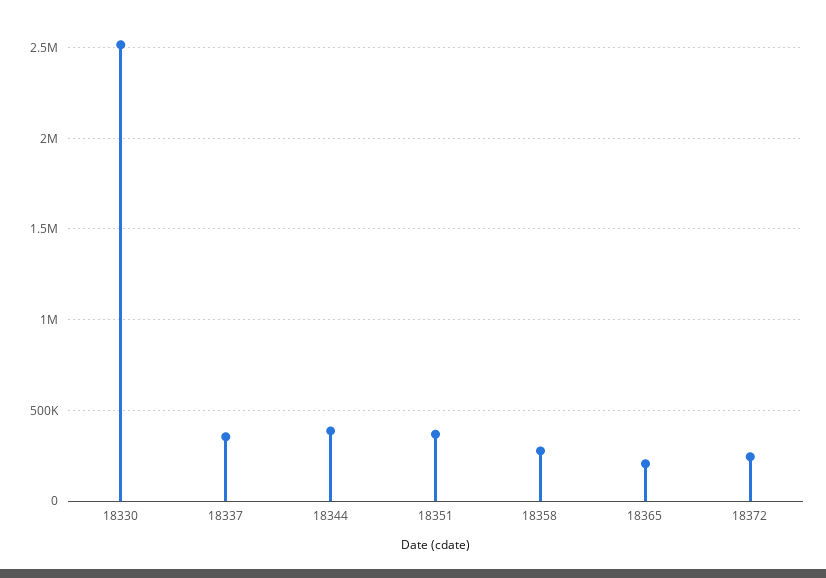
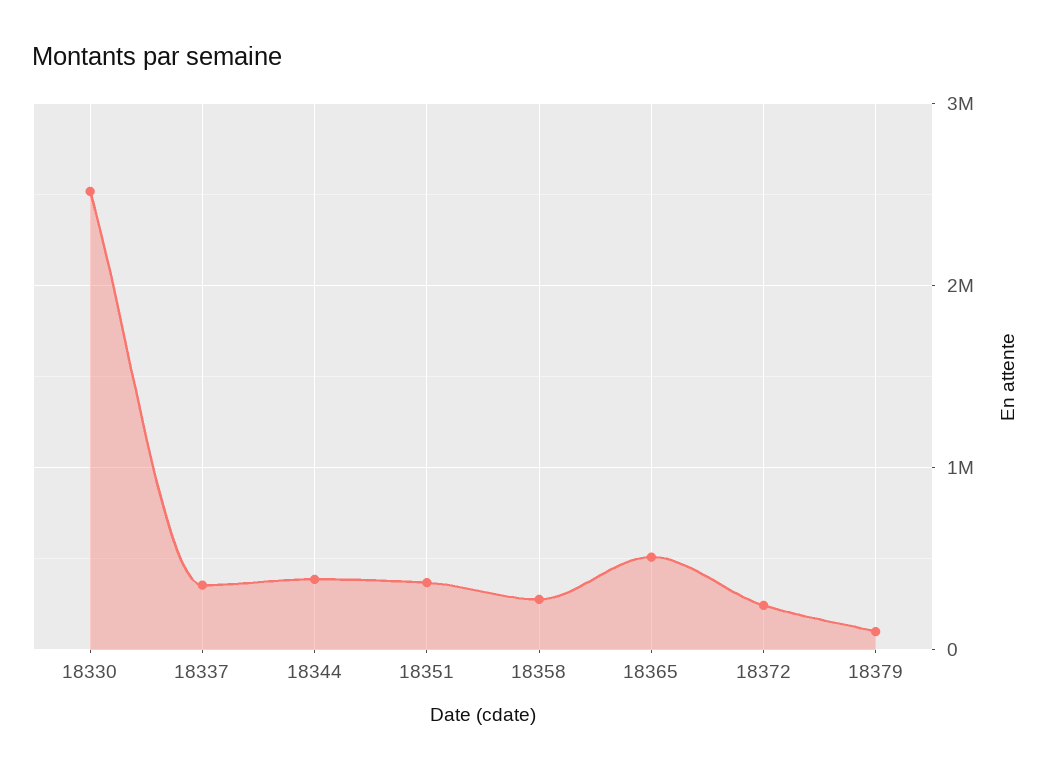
18365: 200000 -> 500000
18379: none -> 100000

